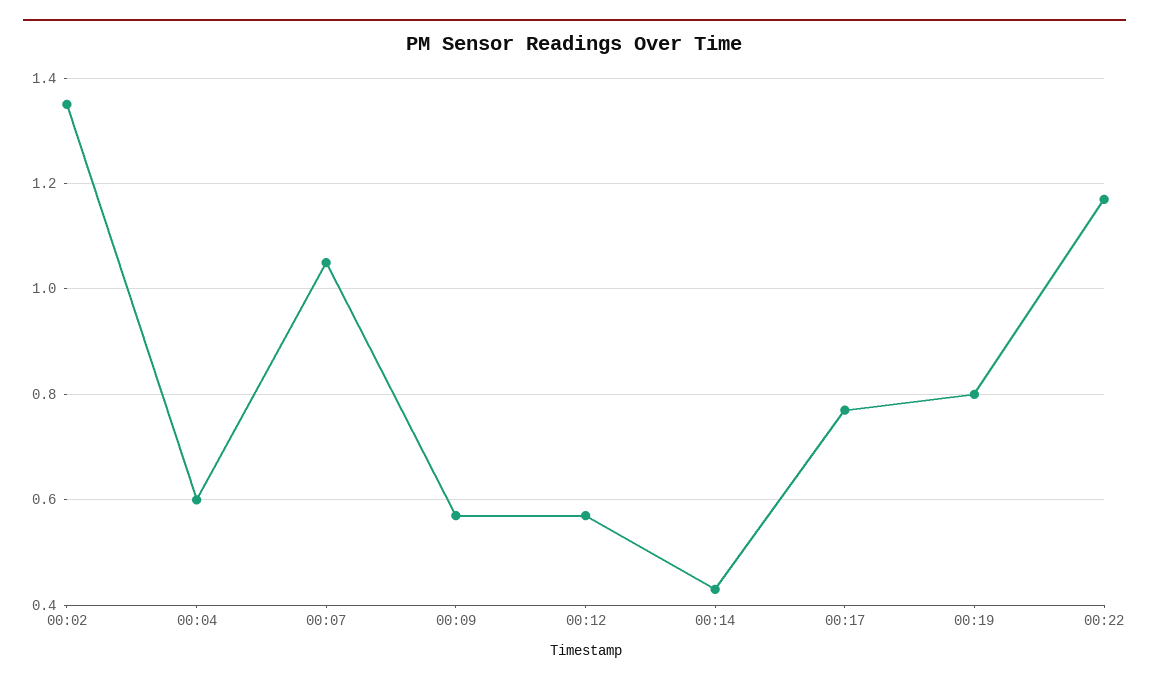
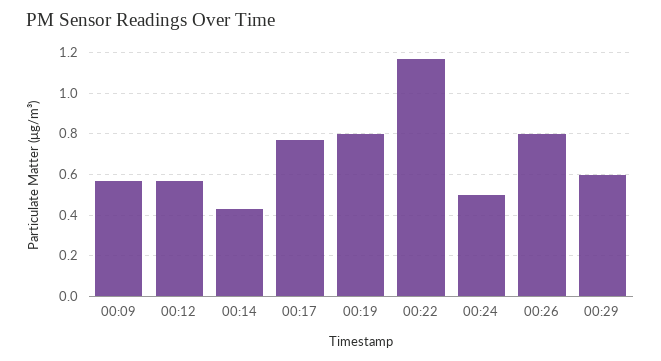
00:02: 1.35 -> none
00:04: 0.6 -> none
00:07: 1.05 -> none
00:24: none -> 0.5
00:26: none -> 0.8
00:29: none -> 0.6

